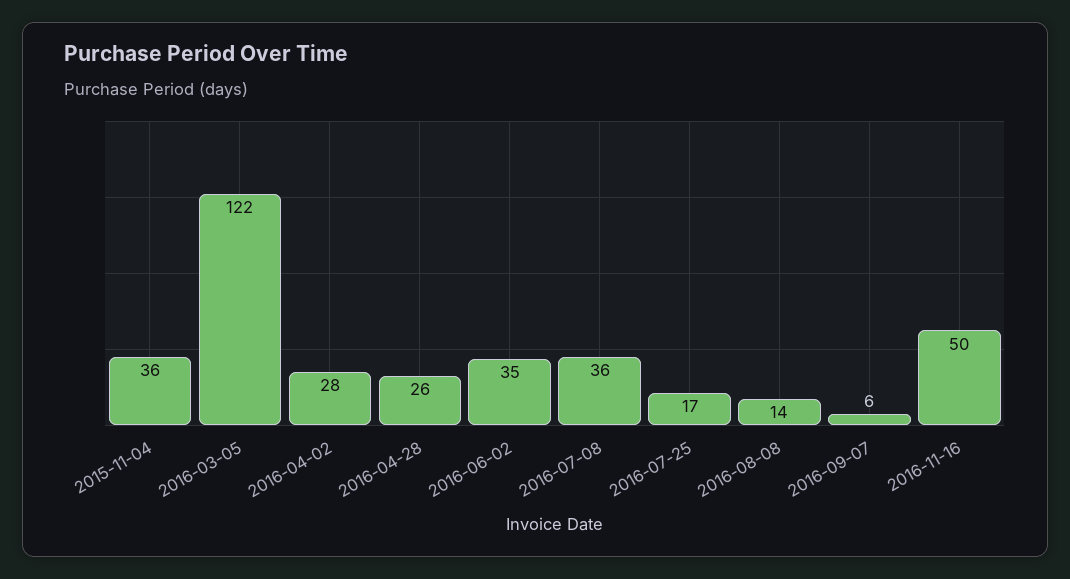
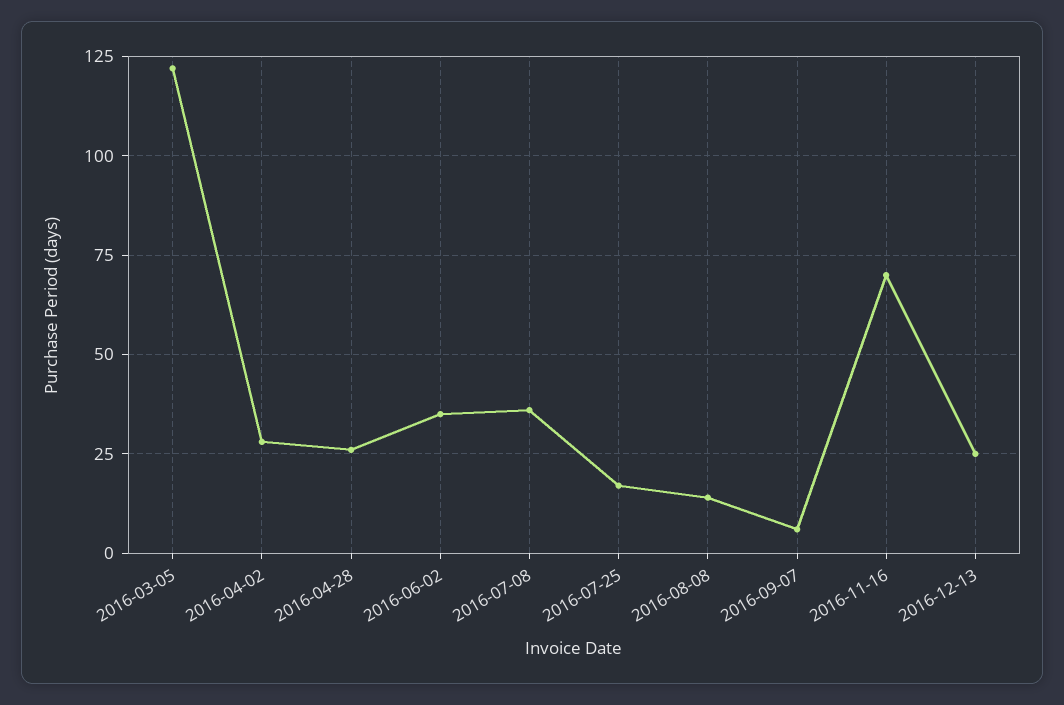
2015-11-04: 36 -> none
2016-11-16: 50 -> 70
2016-12-13: none -> 25

